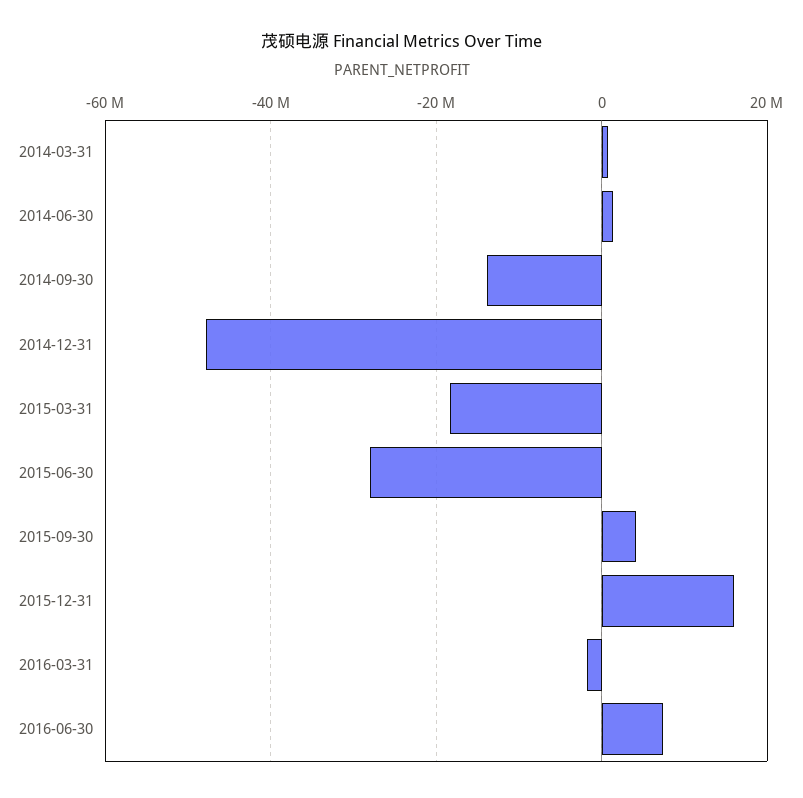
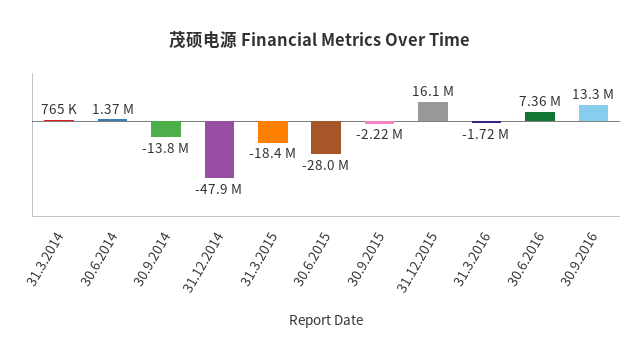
2015-09-30: 4000000 -> -2220000
30.9.2016: none -> 13300000

